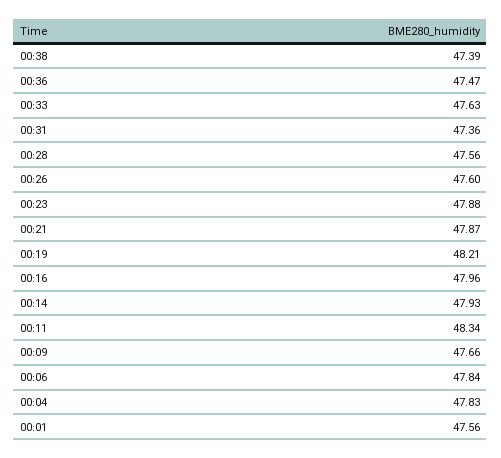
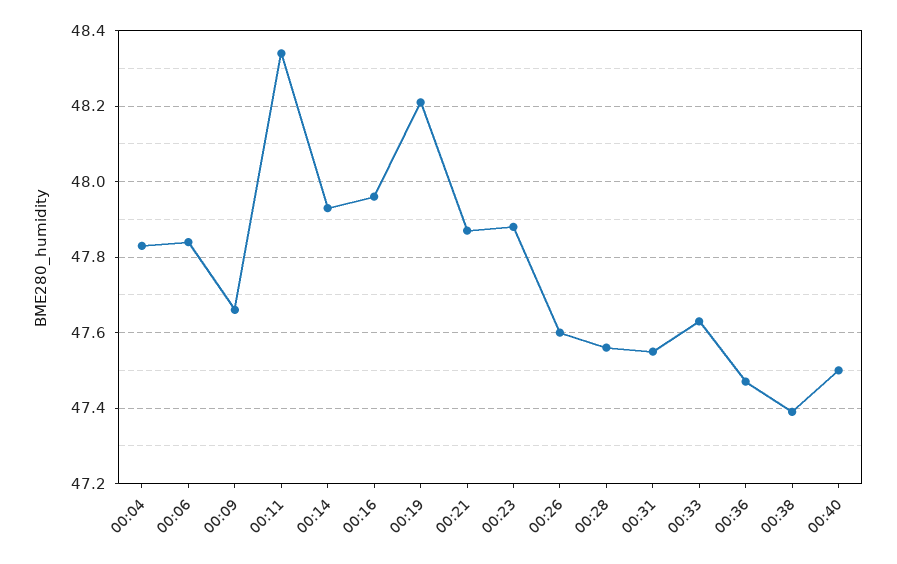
00:31: 47.36 -> 47.55
00:01: 47.56 -> none
00:40: none -> 47.5

